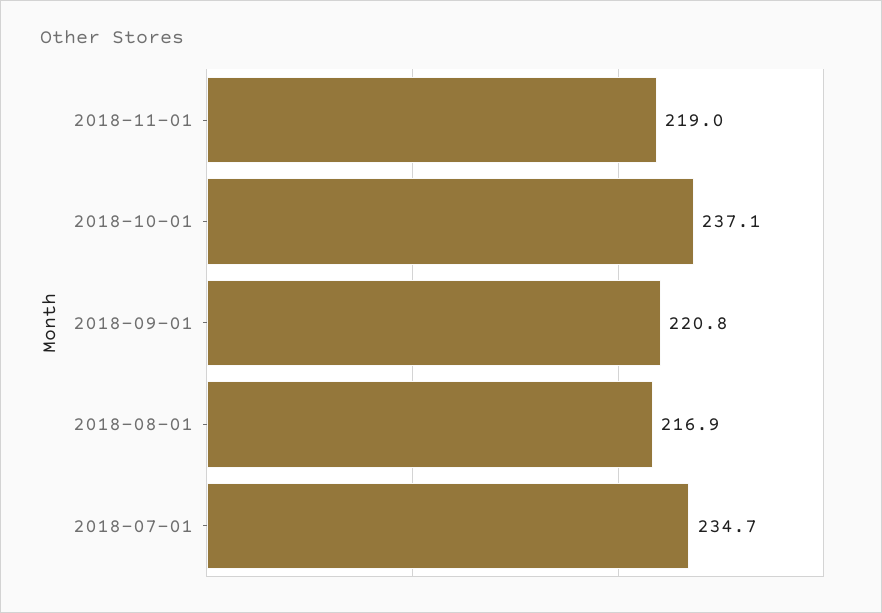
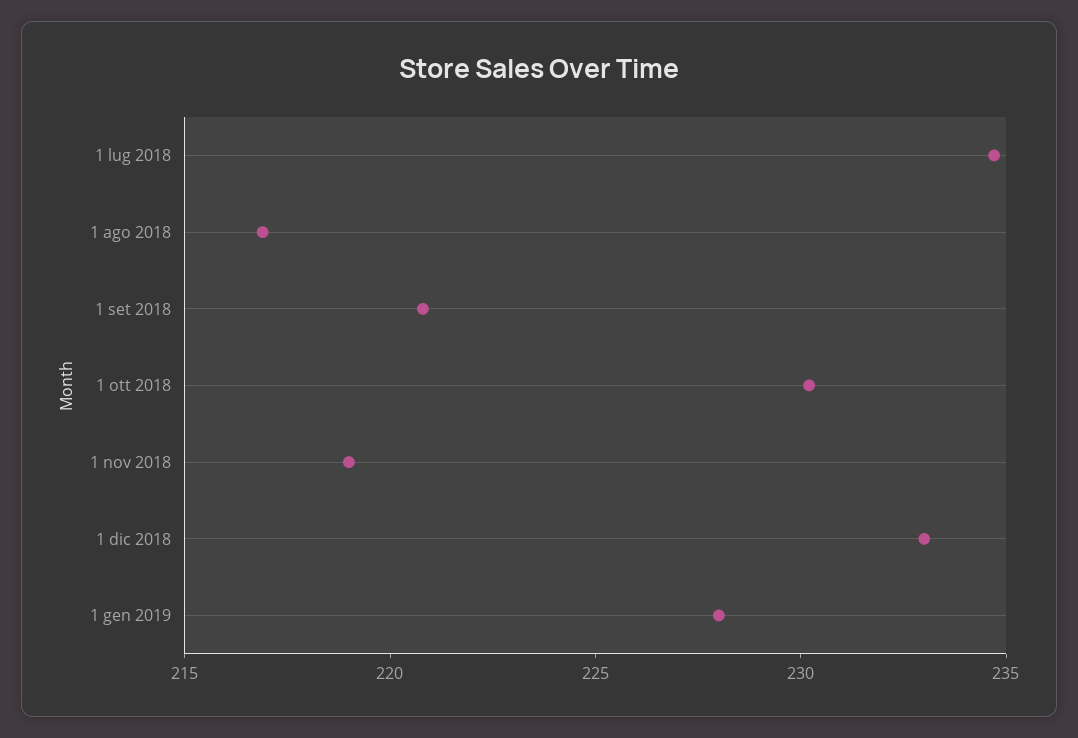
2018-10-01: 237.1 -> 230
1 dic 2018: none -> 233
1 gen 2019: none -> 228

